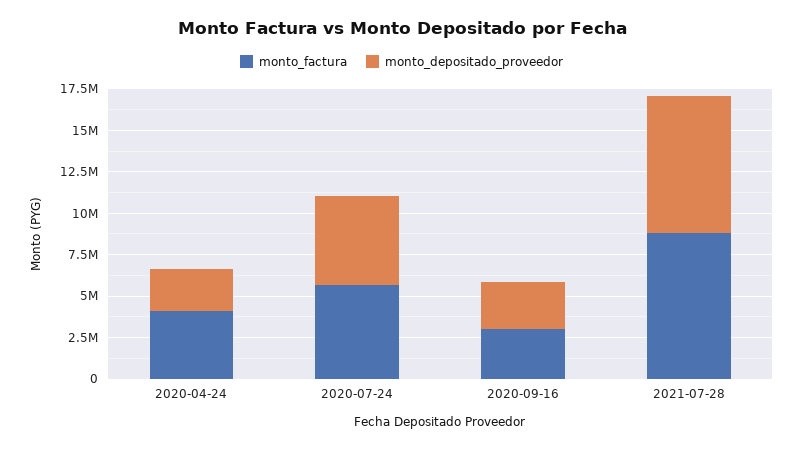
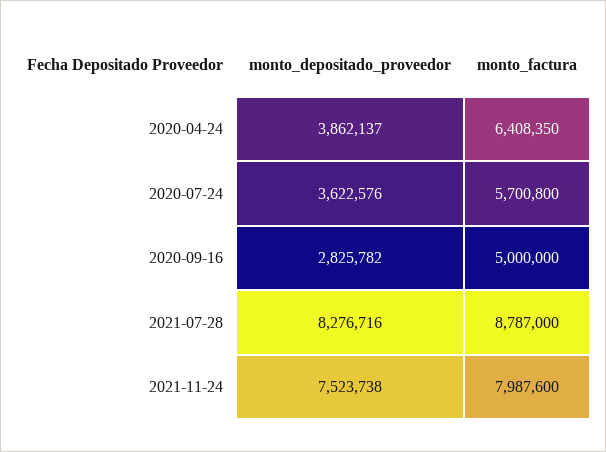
monto_factura, 2020-04-24: 4000000 -> 6408350
monto_depositado_proveedor, 2020-04-24: 2500000 -> 3862137
monto_depositado_proveedor, 2020-07-24: 5500000 -> 3622576
monto_factura, 2020-09-16: 3000000 -> 5000000
monto_depositado_proveedor, 2021-11-24: none -> 7523738
monto_factura, 2021-11-24: none -> 7987600

